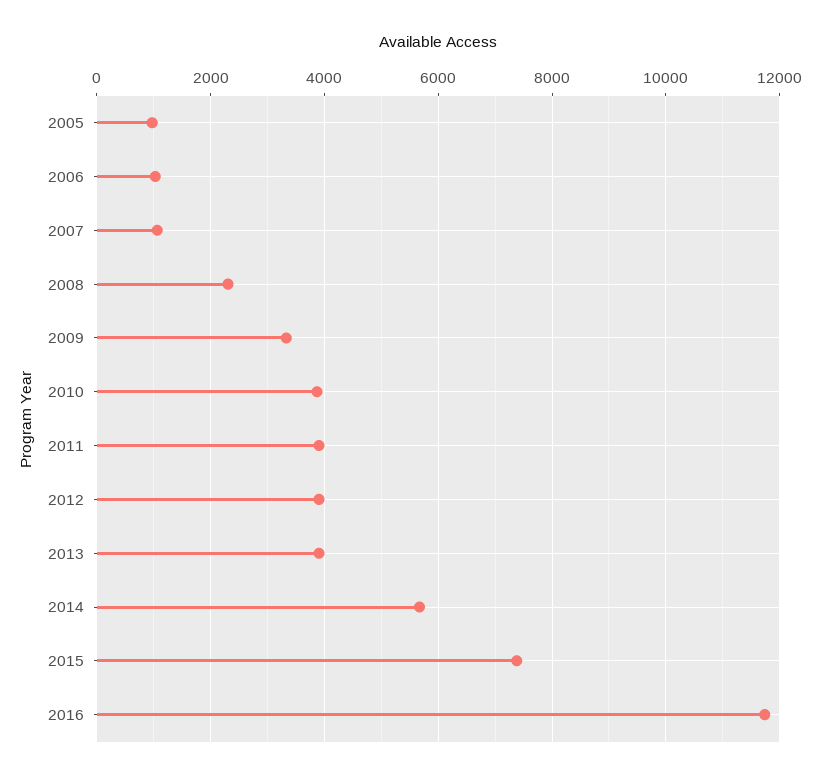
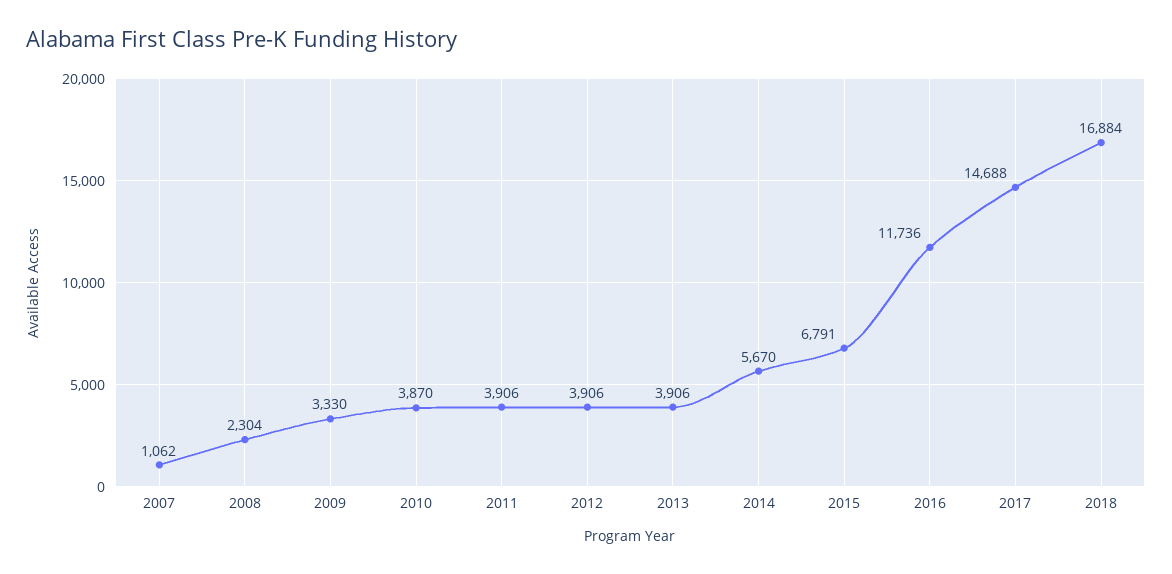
2005: 1000 -> none
2006: 1000 -> none
2015: 7400 -> 6791
2017: none -> 14688
2018: none -> 16884

